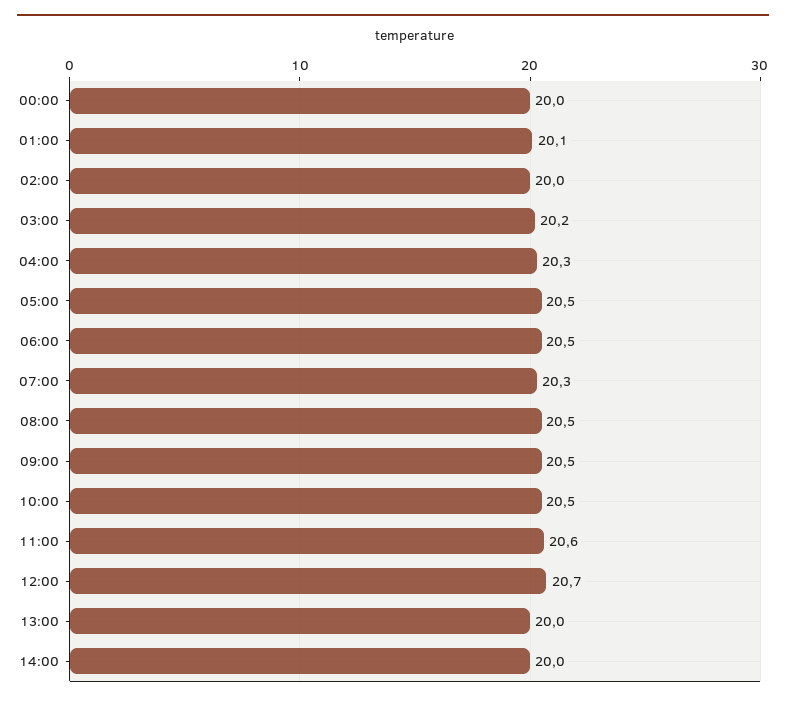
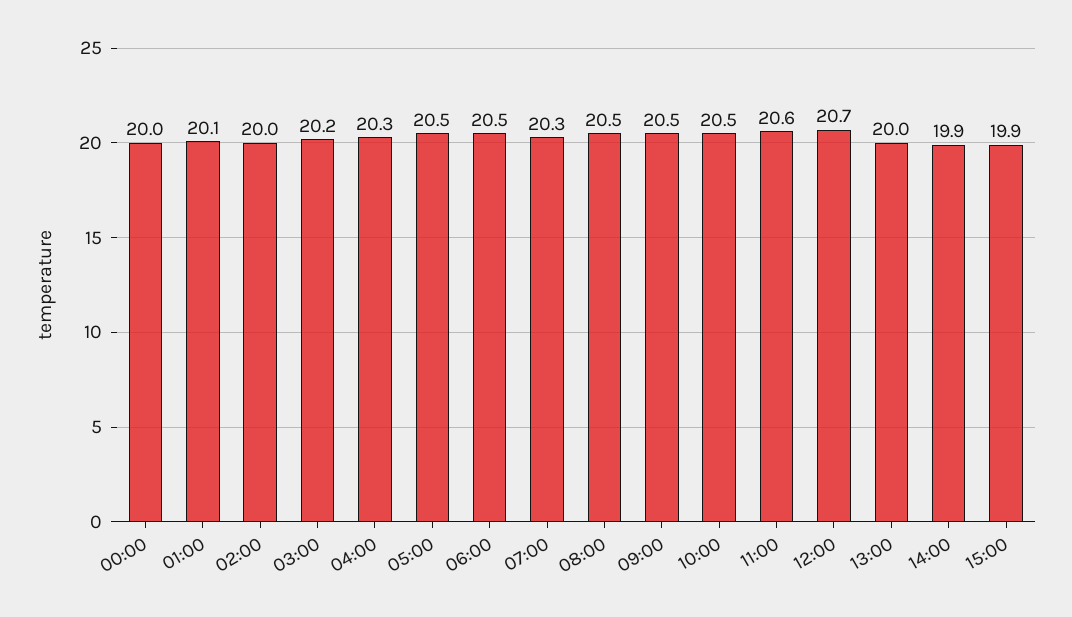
14:00: 20 -> 19.9
15:00: none -> 19.9

